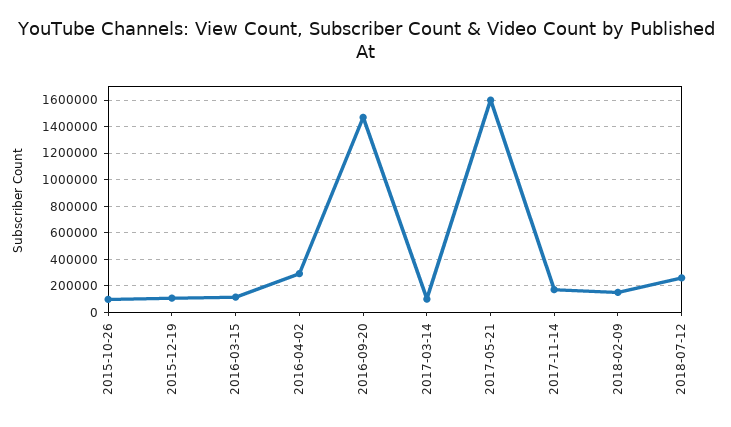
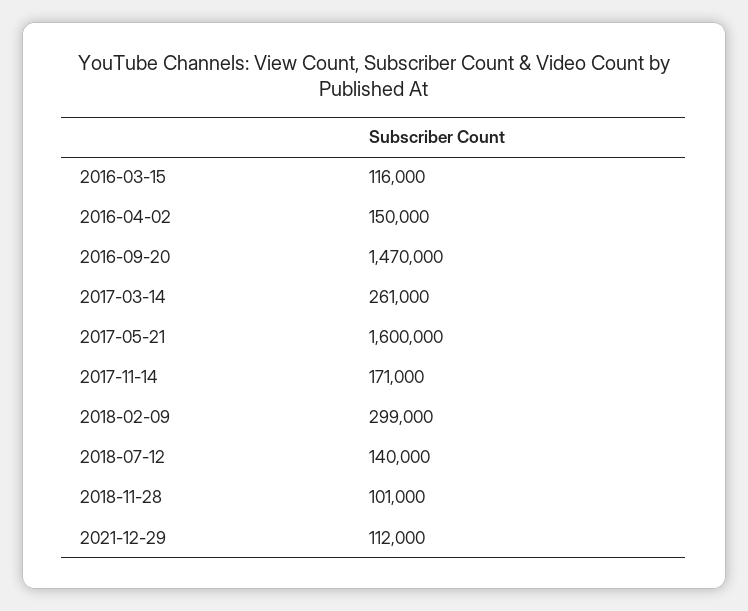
2015-10-26: 100000 -> none
2015-12-19: 100000 -> none
2016-04-02: 300000 -> 150000
2017-03-14: 100000 -> 261000
2018-02-09: 150000 -> 299000
2018-07-12: 250000 -> 140000
2018-11-28: none -> 101000
2021-12-29: none -> 112000

